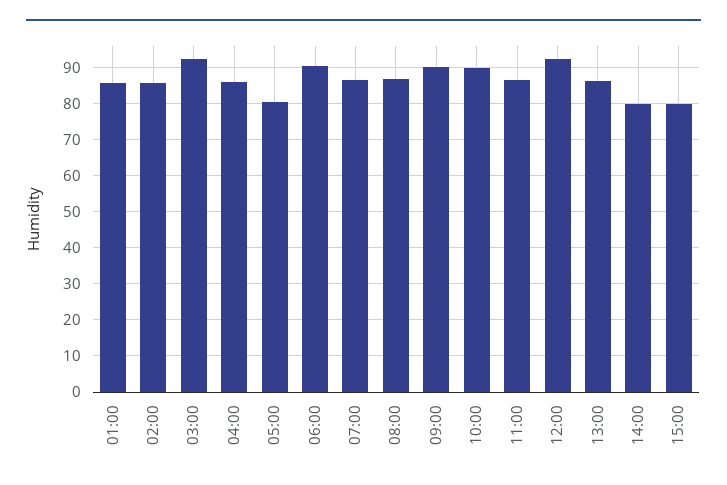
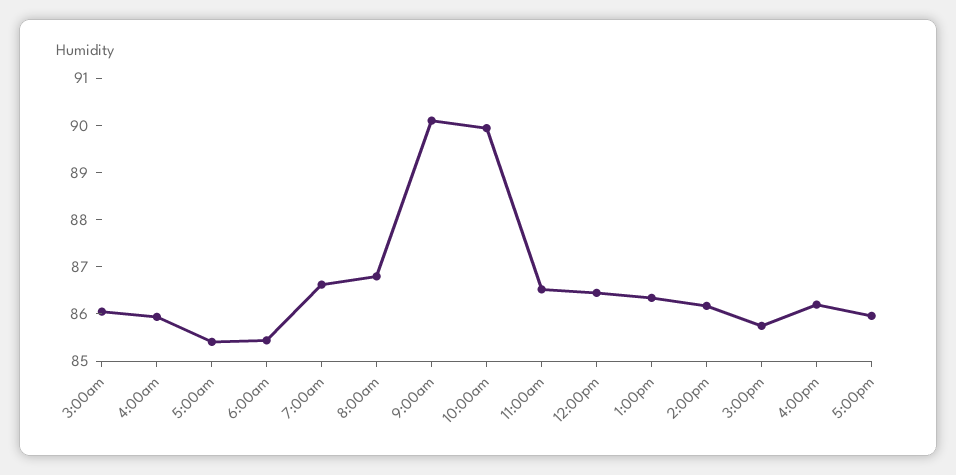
01:00: 86 -> none
02:00: 86 -> none
03:00: 92 -> 86
05:00: 80 -> 85.4
06:00: 90 -> 85.4
12:00: 92 -> 86.4
14:00: 80 -> 86.2
15:00: 80 -> 85.8
4:00pm: none -> 86.2
5:00pm: none -> 86

